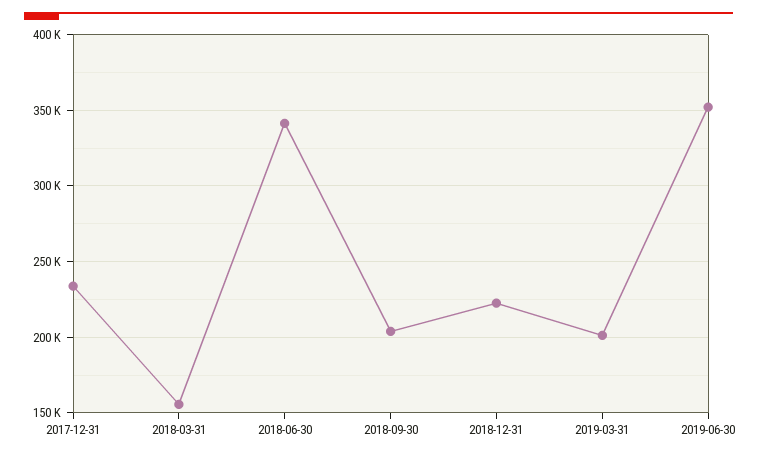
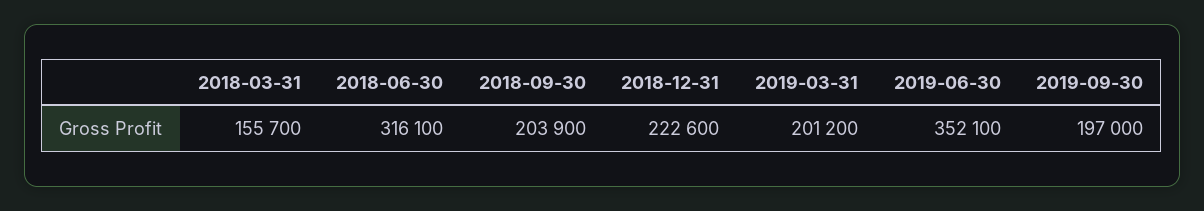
2017-12-31: 235000 -> none
2018-06-30: 340000 -> 316100
2019-09-30: none -> 197000

